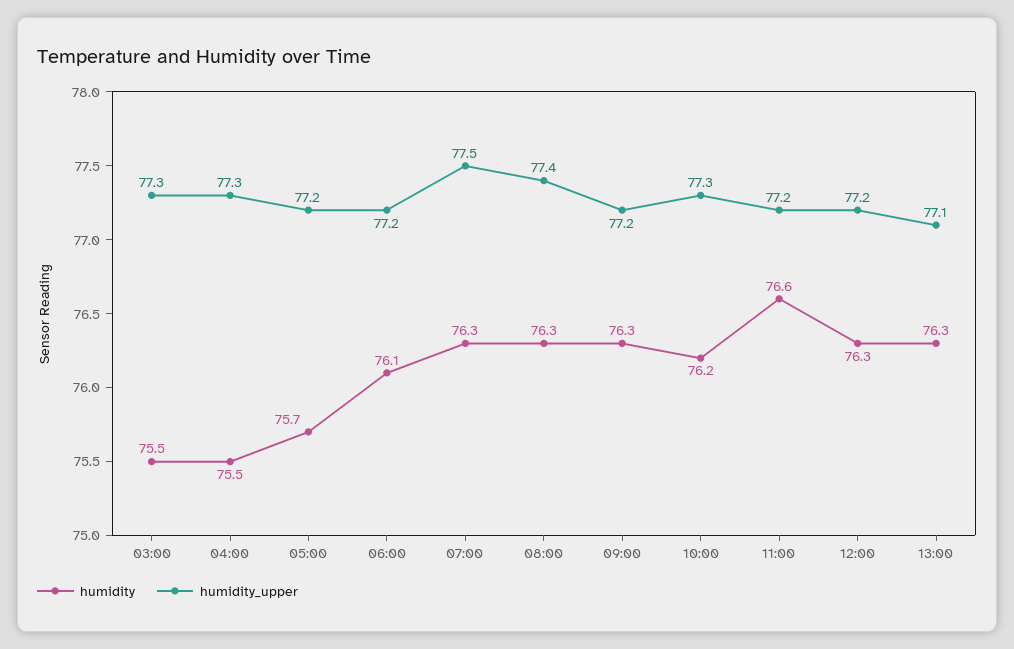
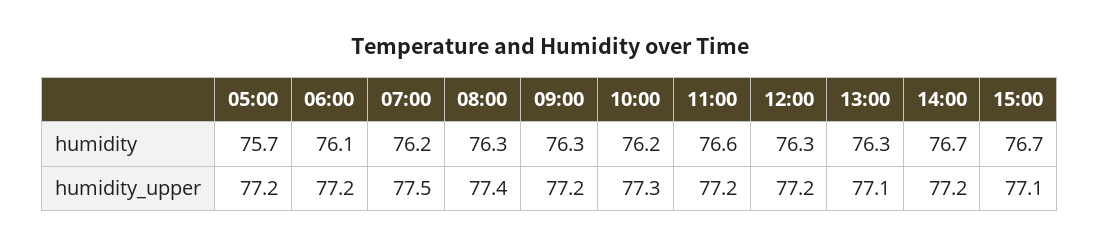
humidity, 03:00: 75.5 -> none
humidity_upper, 03:00: 77.3 -> none
humidity, 04:00: 75.5 -> none
humidity_upper, 04:00: 77.3 -> none
humidity, 07:00: 76.3 -> 76.2
humidity, 14:00: none -> 76.7
humidity, 15:00: none -> 76.7
humidity_upper, 14:00: none -> 77.2
humidity_upper, 15:00: none -> 77.1

